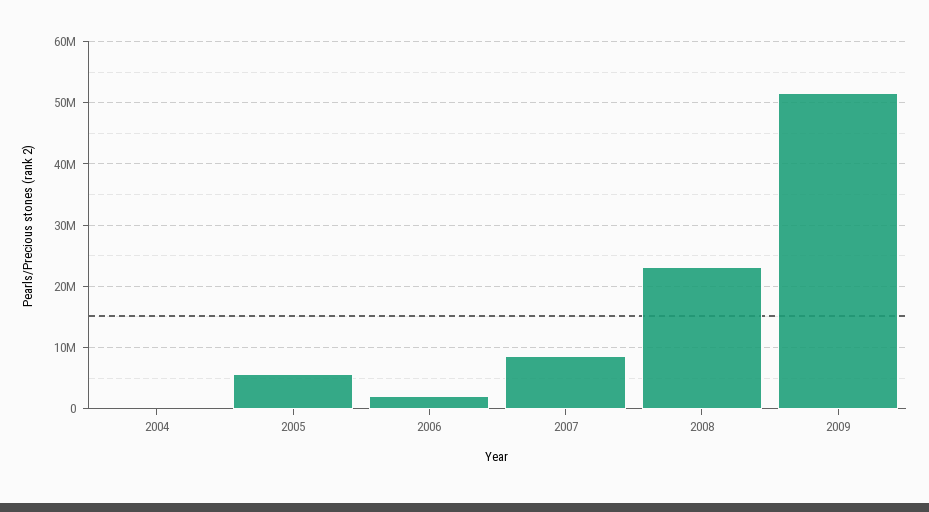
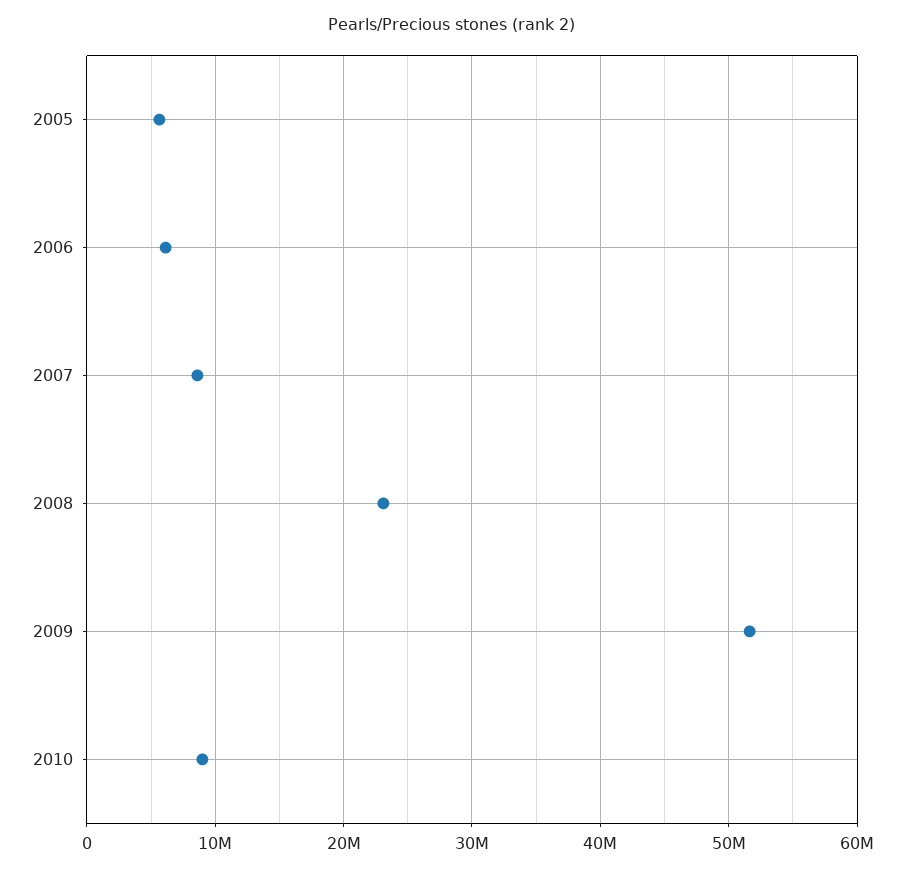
2004: 0 -> none
2006: 2000000 -> 6000000
2010: none -> 9000000

